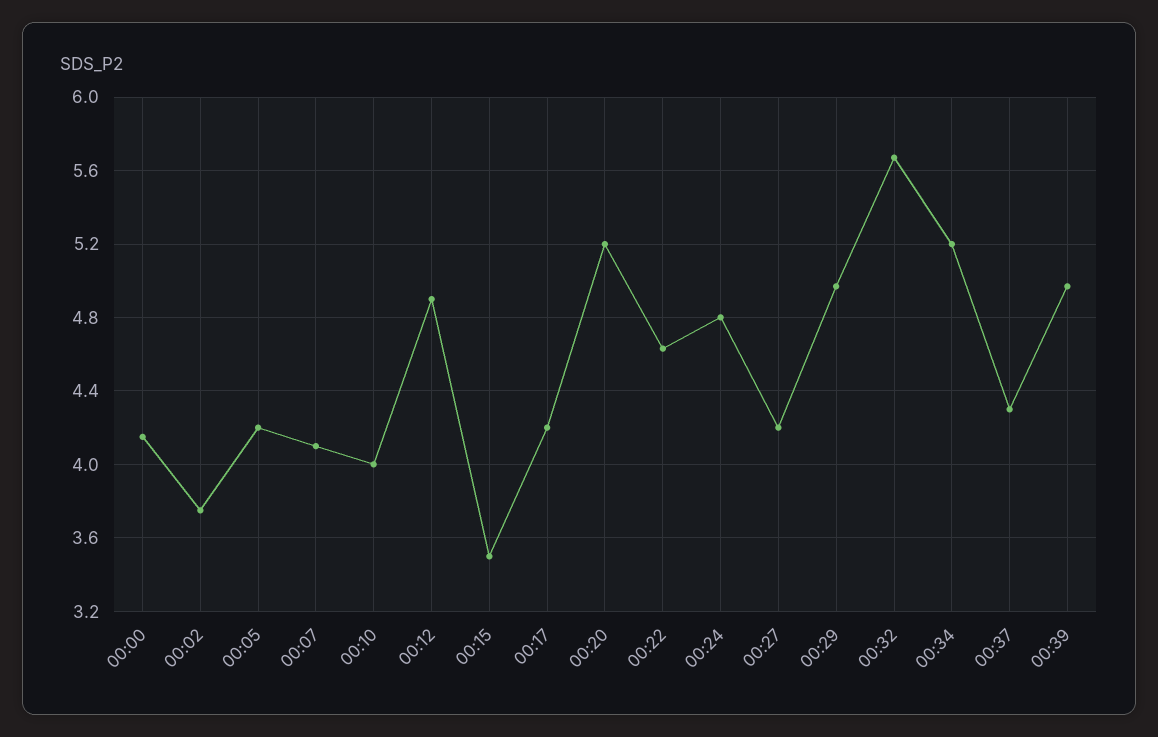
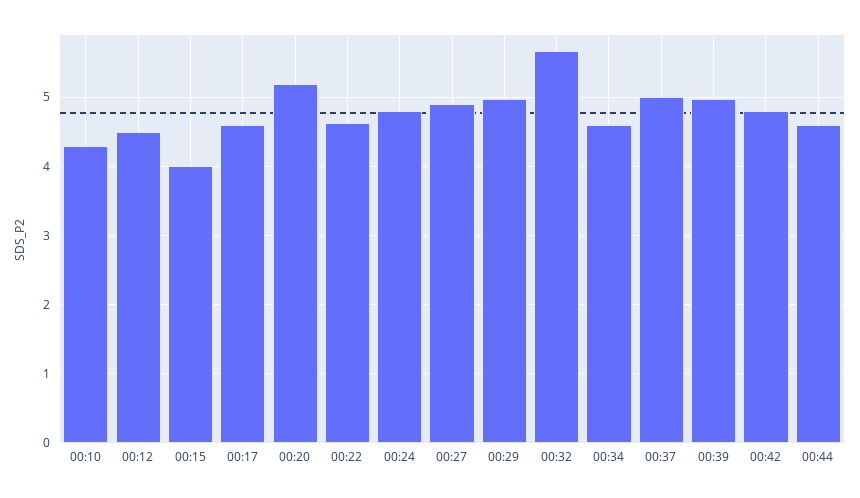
00:00: 4.15 -> none
00:02: 3.75 -> none
00:05: 4.2 -> none
00:07: 4.1 -> none
00:10: 4 -> 4.3
00:12: 4.9 -> 4.5
00:15: 3.5 -> 4
00:17: 4.2 -> 4.6
00:27: 4.2 -> 4.9
00:34: 5.2 -> 4.6
00:37: 4.3 -> 5
00:42: none -> 4.8
00:44: none -> 4.6

